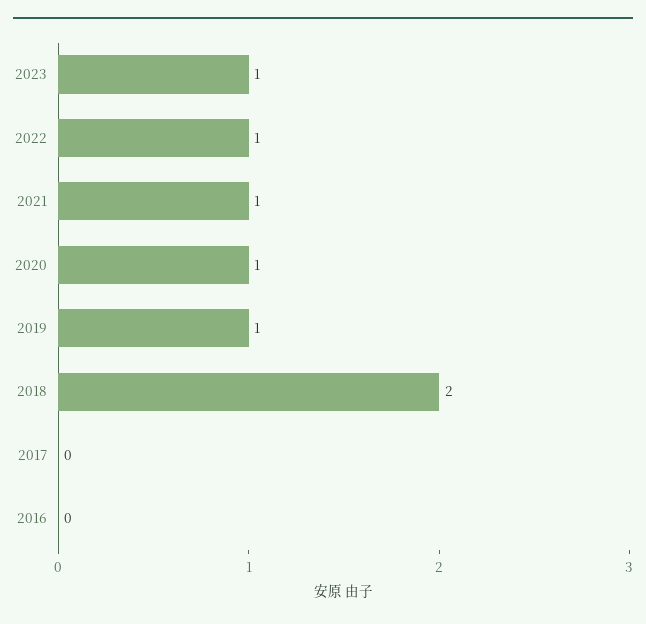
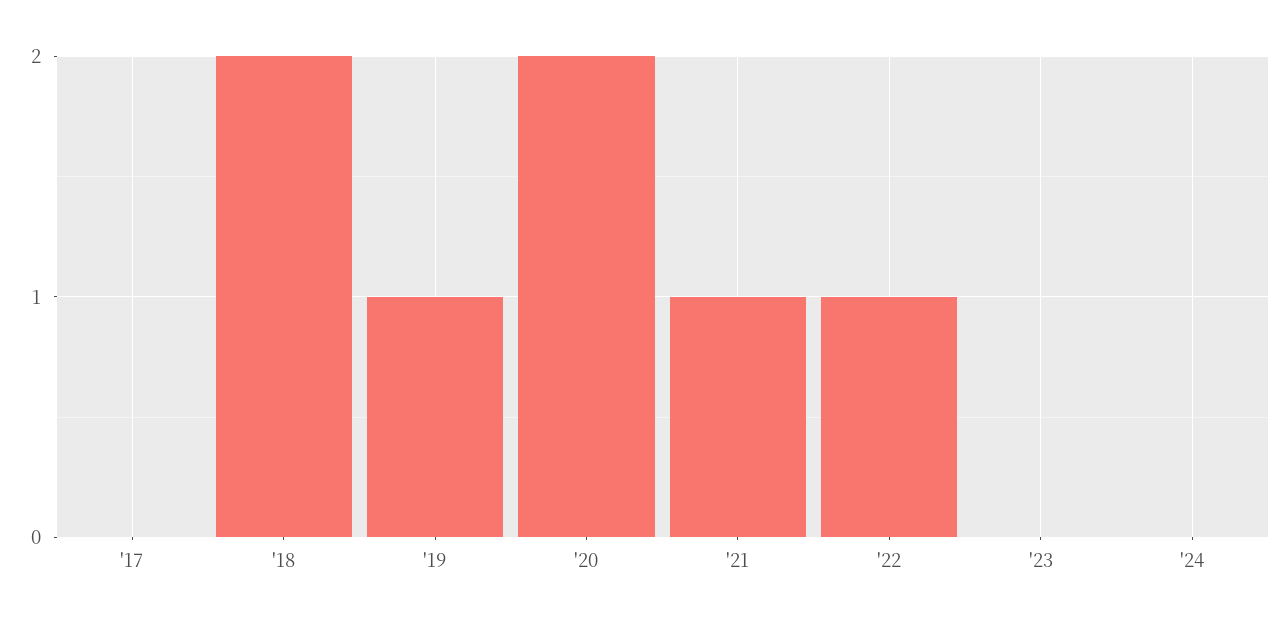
2023: 1 -> 0
2020: 1 -> 2
2016: 0 -> none
'24: none -> 0

